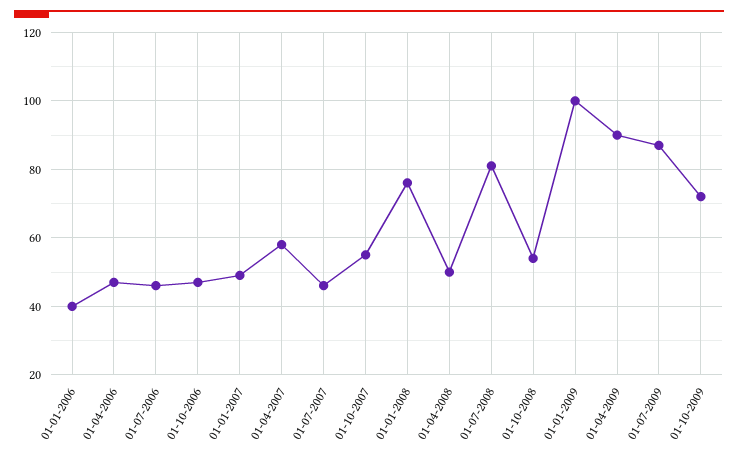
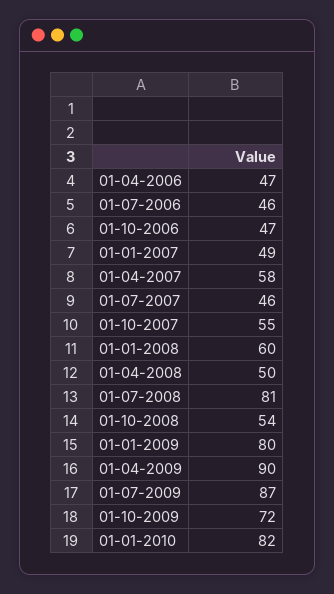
01-01-2006: 40 -> none
01-01-2008: 75 -> 60
01-01-2009: 100 -> 80
01-01-2010: none -> 82

